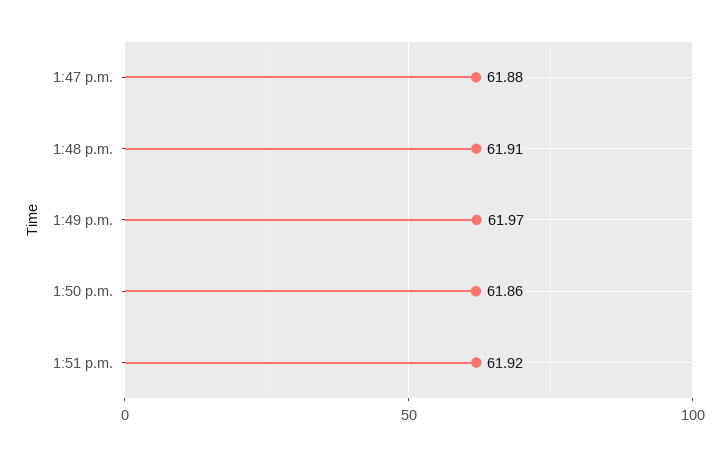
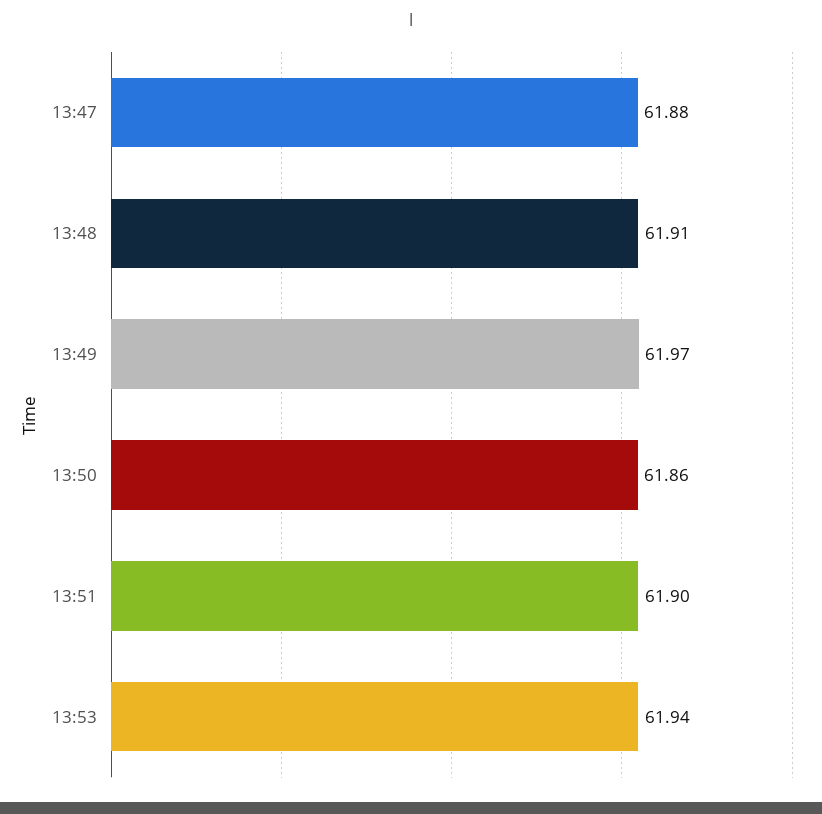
1:51 p.m.: 61.92 -> 61.9
13:53: none -> 61.94

